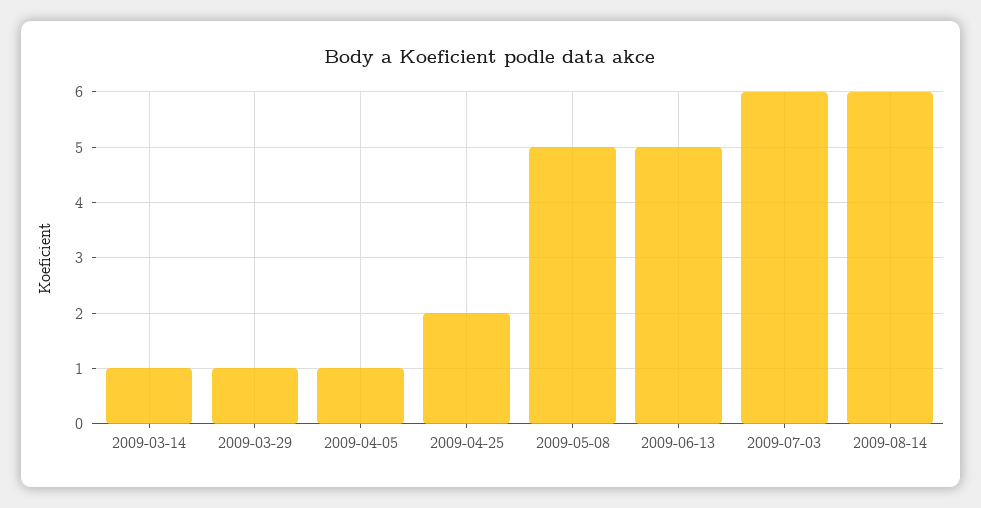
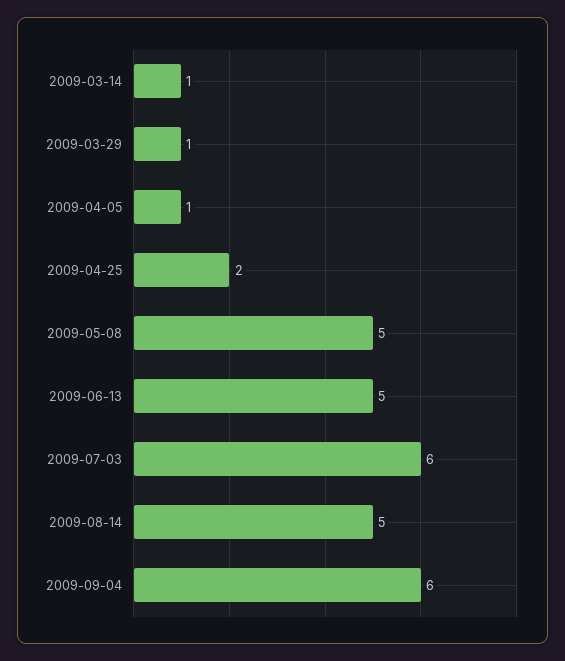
2009-08-14: 6 -> 5
2009-09-04: none -> 6

